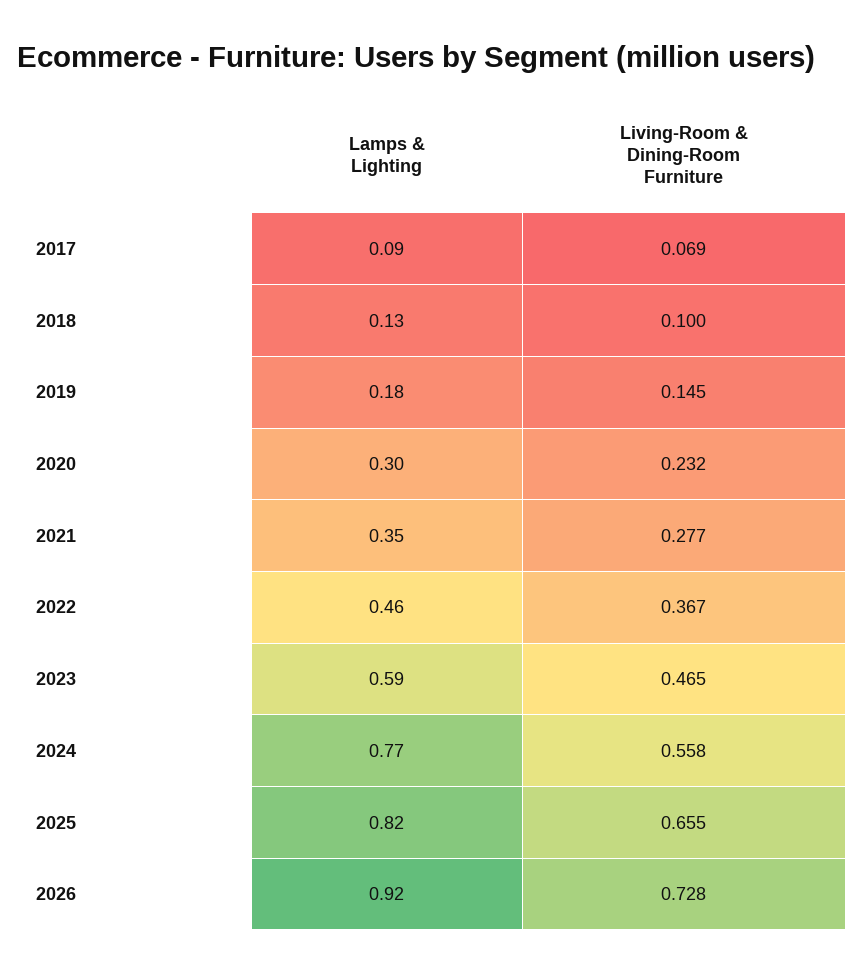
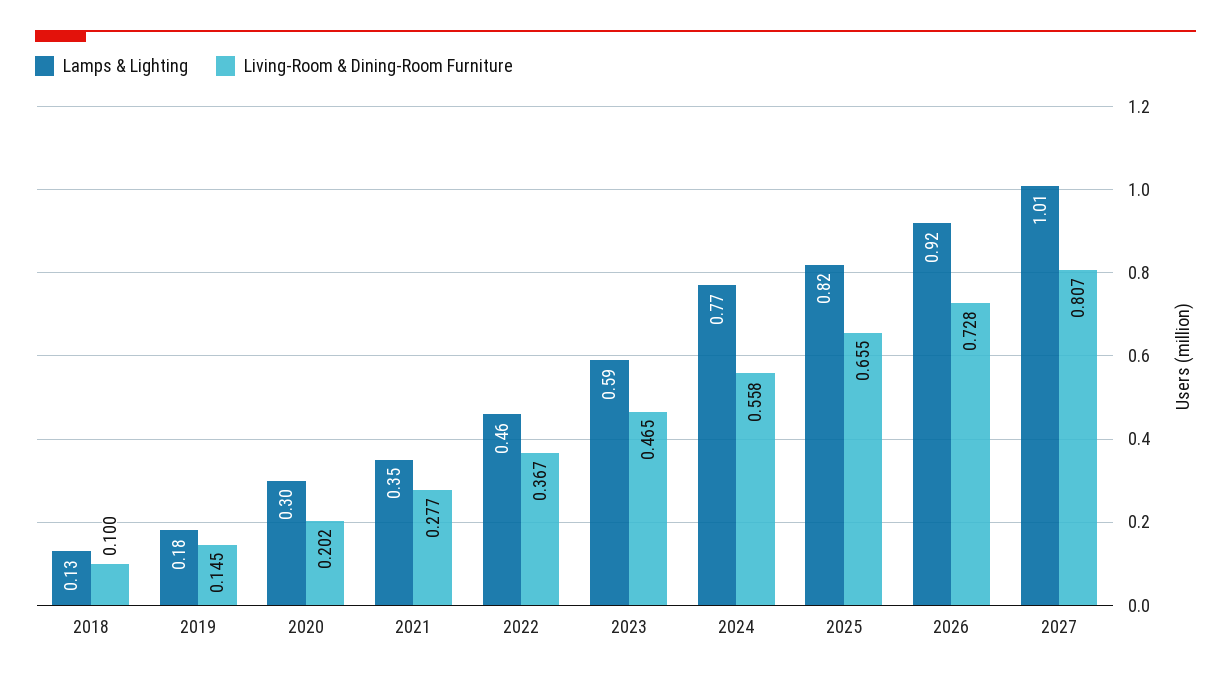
Lamps & Lighting, 2017: 0.09 -> none
Living-Room & Dining-Room Furniture, 2017: 0.069 -> none
Living-Room & Dining-Room Furniture, 2020: 0.232 -> 0.202
Lamps & Lighting, 2027: none -> 1.01
Living-Room & Dining-Room Furniture, 2027: none -> 0.807

